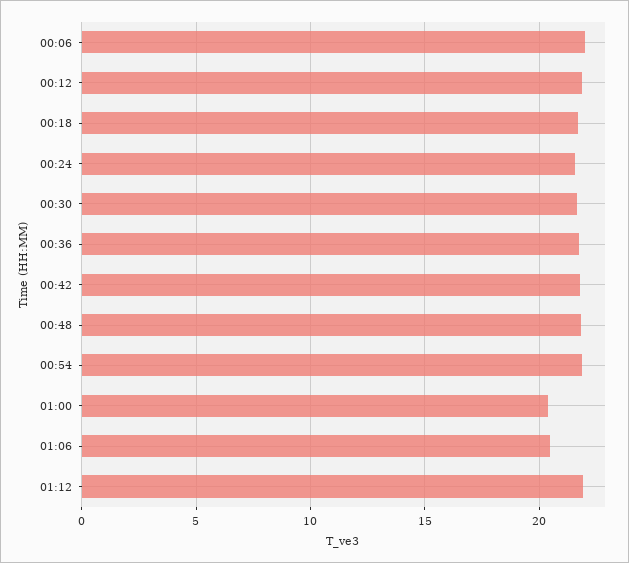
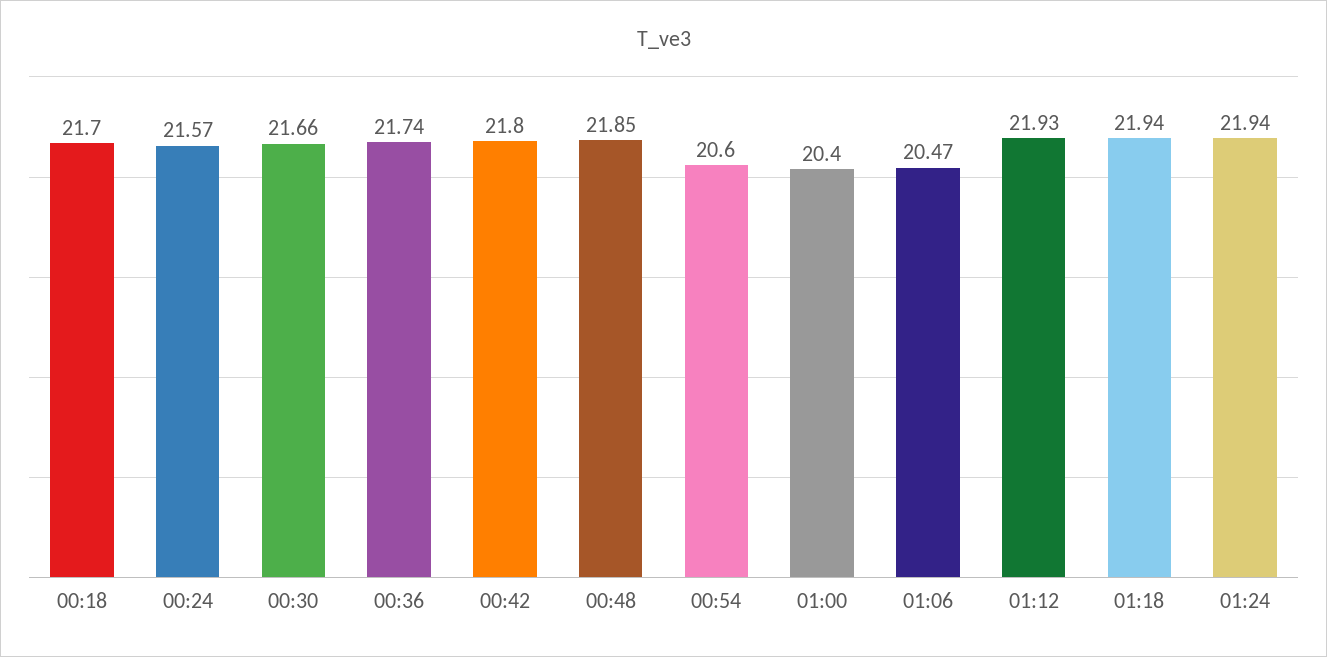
00:06: 22 -> none
00:12: 22 -> none
00:54: 22 -> 20.6
01:18: none -> 21.94
01:24: none -> 21.94

